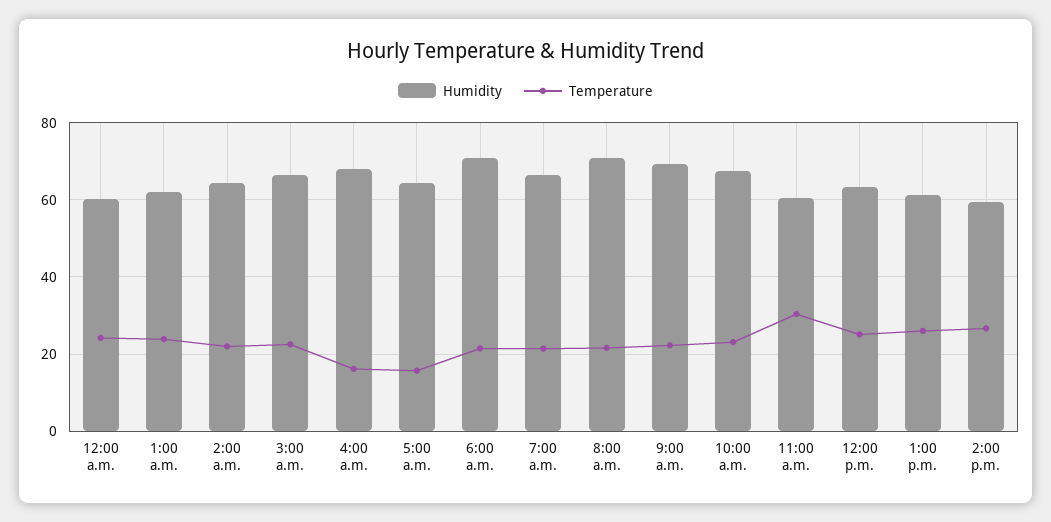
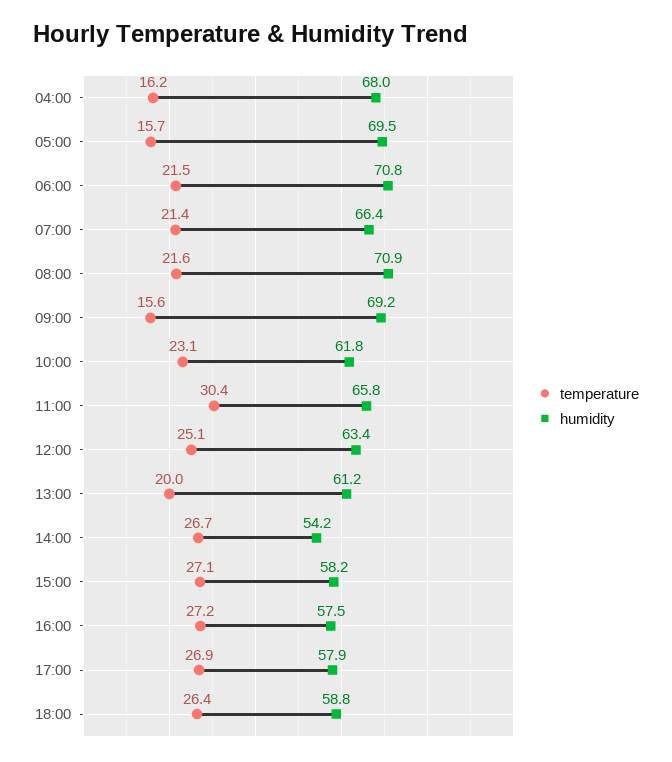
Humidity, 12:00 a.m.: 60 -> none
Temperature, 12:00 a.m.: 24 -> none
Humidity, 1:00 a.m.: 62 -> none
Temperature, 1:00 a.m.: 24 -> none
Humidity, 2:00 a.m.: 64 -> none
Temperature, 2:00 a.m.: 22 -> none
Humidity, 3:00 a.m.: 66 -> none
Temperature, 3:00 a.m.: 22 -> none
Humidity, 5:00 a.m.: 64 -> 69.5
Temperature, 9:00 a.m.: 22 -> 15.6
Humidity, 10:00 a.m.: 68 -> 61.8
Humidity, 11:00 a.m.: 60 -> 65.8
Temperature, 1:00 p.m.: 26 -> 20
Humidity, 2:00 p.m.: 60 -> 54.2
Temperature, 15:00: none -> 27.1
Humidity, 15:00: none -> 58.2
Temperature, 16:00: none -> 27.2
Humidity, 16:00: none -> 57.5
Temperature, 17:00: none -> 26.9
Humidity, 17:00: none -> 57.9
Temperature, 18:00: none -> 26.4
Humidity, 18:00: none -> 58.8

